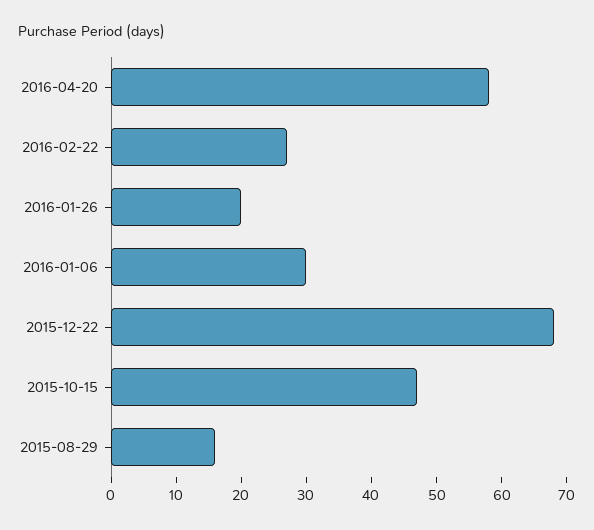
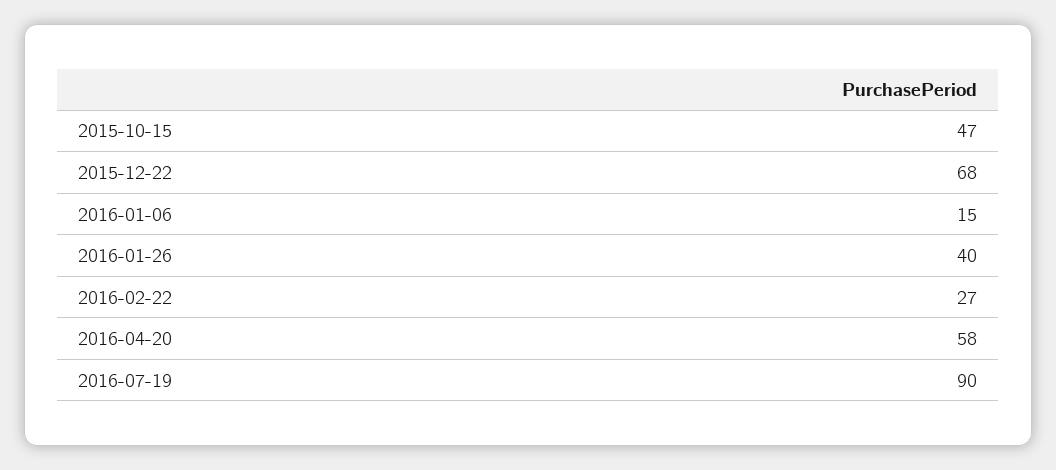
2016-01-26: 20 -> 40
2016-01-06: 30 -> 15
2015-08-29: 15 -> none
2016-07-19: none -> 90

